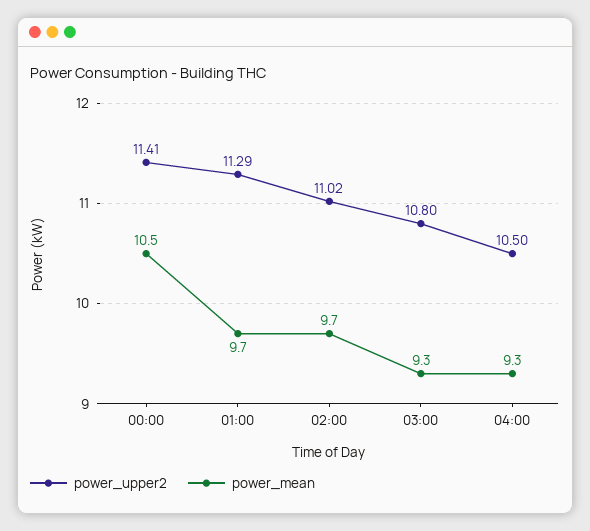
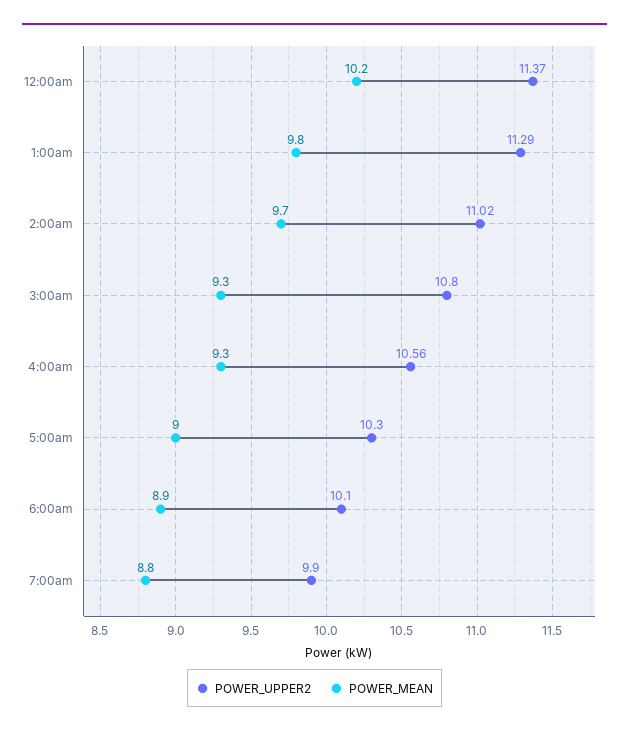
power_upper2, 00:00: 11.41 -> 11.37
power_mean, 00:00: 10.5 -> 10.2
power_mean, 01:00: 9.7 -> 9.8
power_upper2, 04:00: 10.5 -> 10.56
power_upper2, 5:00am: none -> 10.3
power_mean, 5:00am: none -> 9
power_upper2, 6:00am: none -> 10.1
power_mean, 6:00am: none -> 8.9
power_upper2, 7:00am: none -> 9.9
power_mean, 7:00am: none -> 8.8

